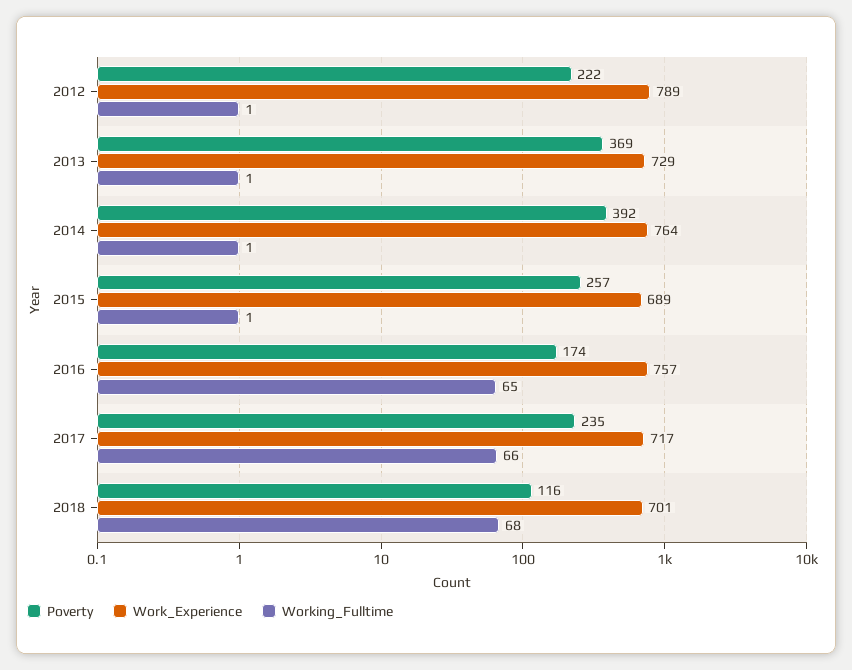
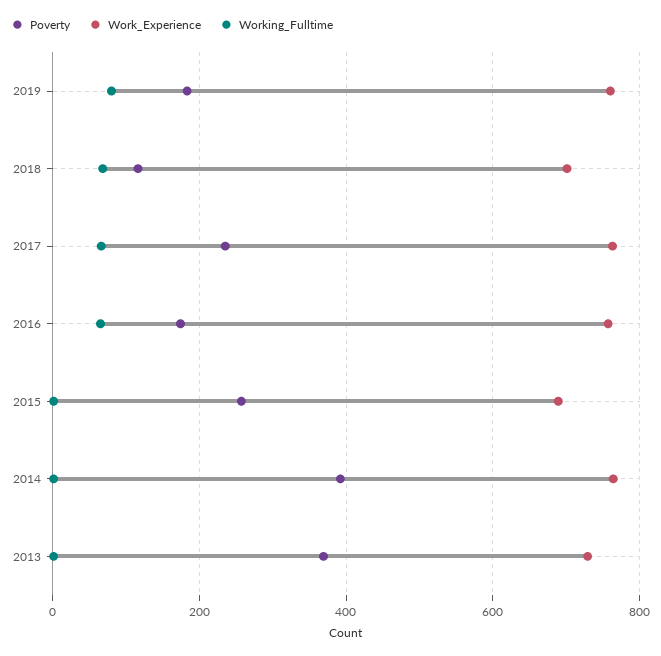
Poverty, 2012: 222 -> none
Work_Experience, 2012: 789 -> none
Working_Fulltime, 2012: 1 -> none
Work_Experience, 2017: 717 -> 760
Poverty, 2019: none -> 180
Work_Experience, 2019: none -> 760
Working_Fulltime, 2019: none -> 80

